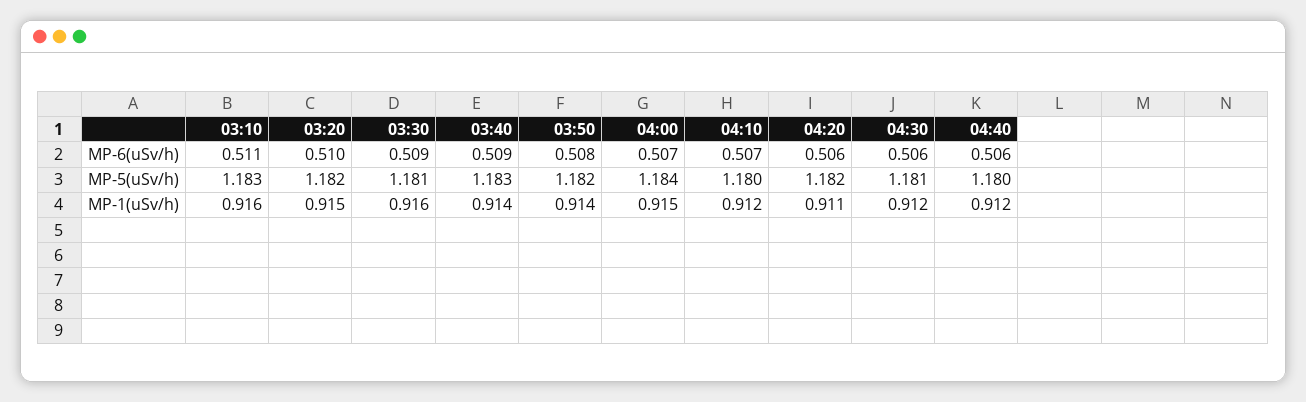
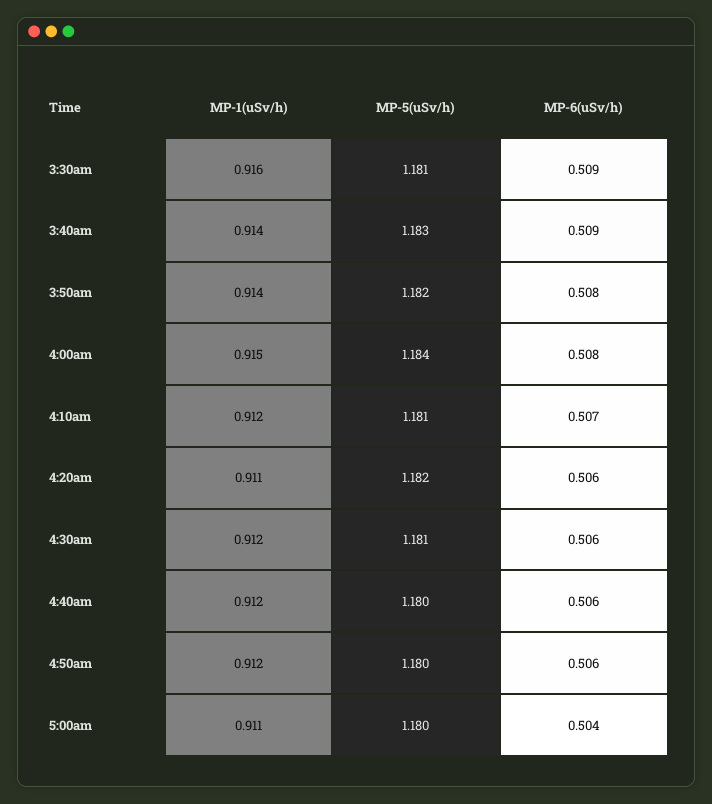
03:10, MP-6(uSv/h): 0.511 -> none
03:20, MP-6(uSv/h): 0.51 -> none
04:00, MP-6(uSv/h): 0.507 -> 0.508
03:10, MP-5(uSv/h): 1.183 -> none
03:20, MP-5(uSv/h): 1.182 -> none
04:10, MP-5(uSv/h): 1.18 -> 1.181
03:10, MP-1(uSv/h): 0.916 -> none
03:20, MP-1(uSv/h): 0.915 -> none
4:50am, MP-1(uSv/h): none -> 0.912
4:50am, MP-5(uSv/h): none -> 1.18
4:50am, MP-6(uSv/h): none -> 0.506
5:00am, MP-1(uSv/h): none -> 0.911
5:00am, MP-5(uSv/h): none -> 1.18
5:00am, MP-6(uSv/h): none -> 0.504

